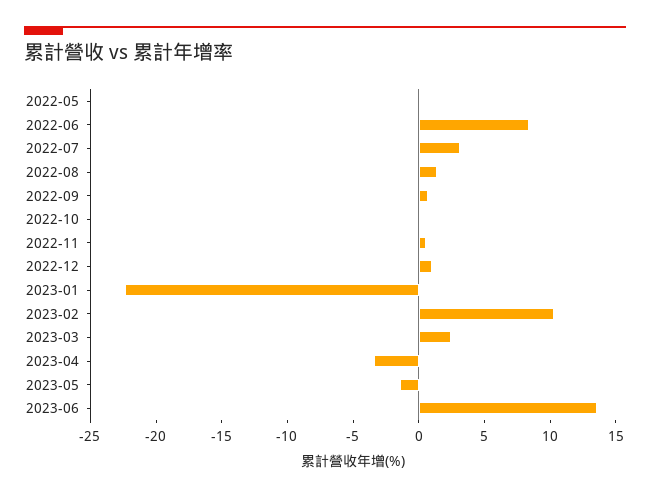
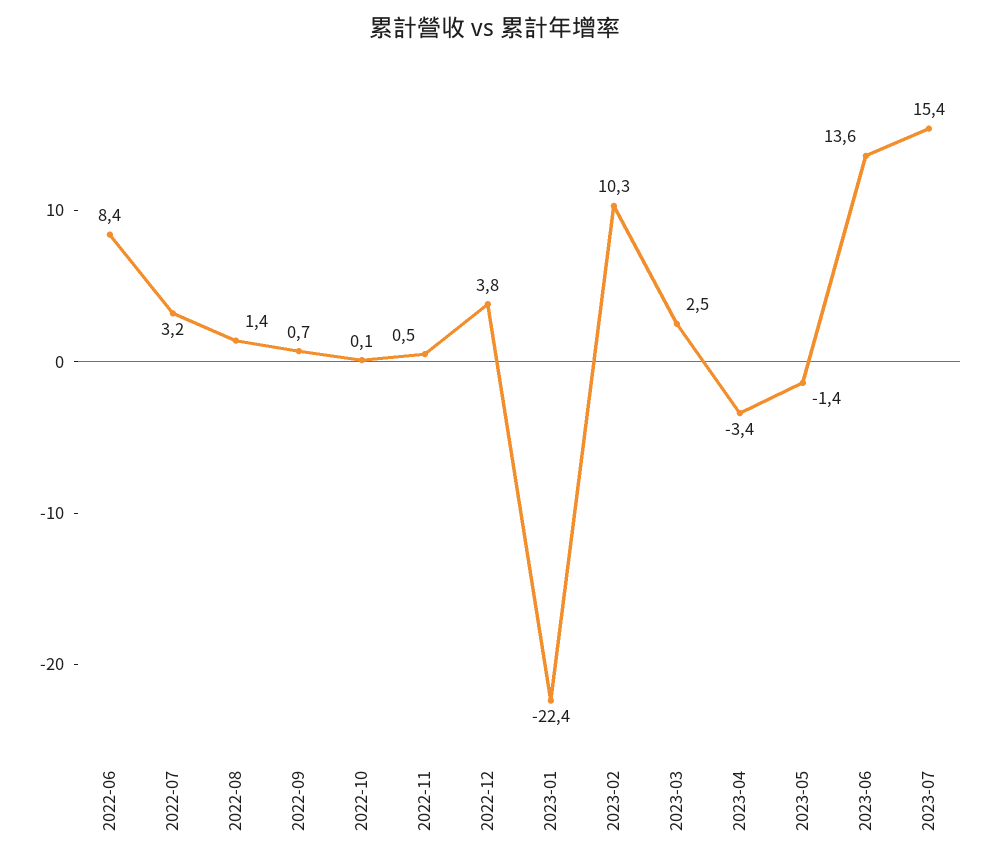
2022-05: 0 -> none
2022-12: 1 -> 3.8
2023-07: none -> 15.4

